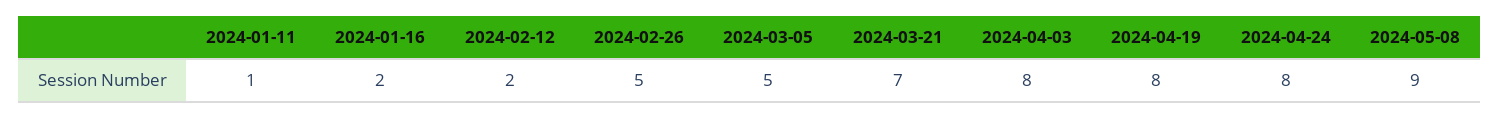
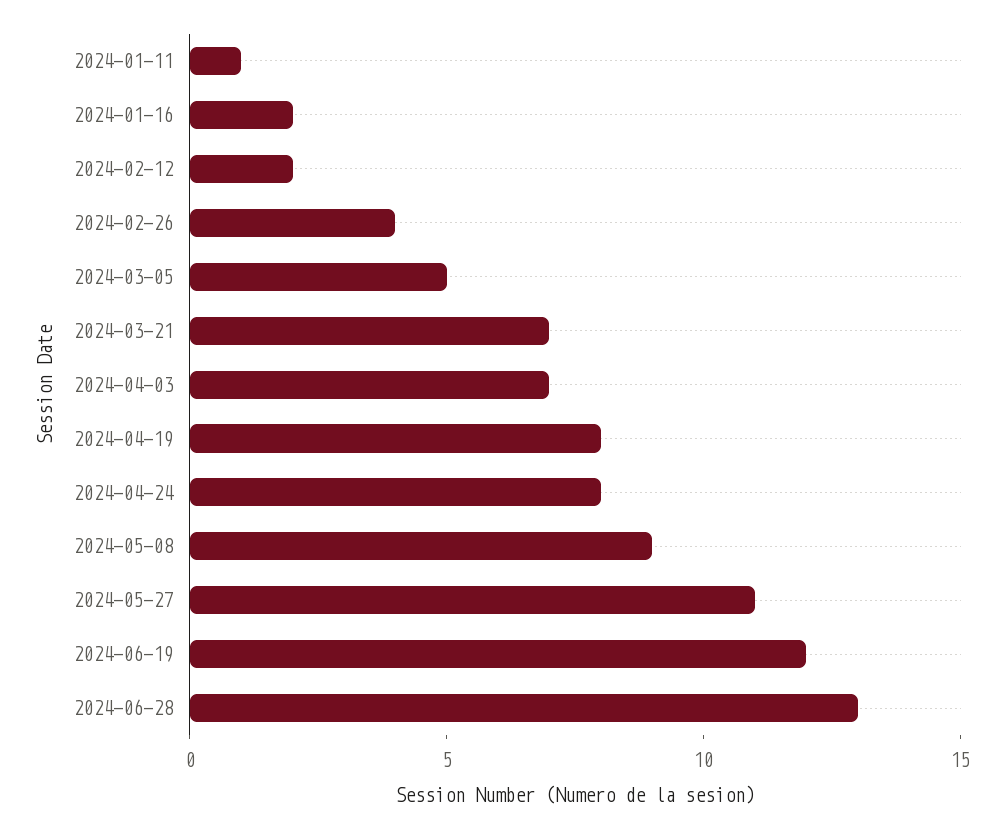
2024-02-26: 5 -> 4
2024-04-03: 8 -> 7
2024-05-27: none -> 11
2024-06-19: none -> 12
2024-06-28: none -> 13

